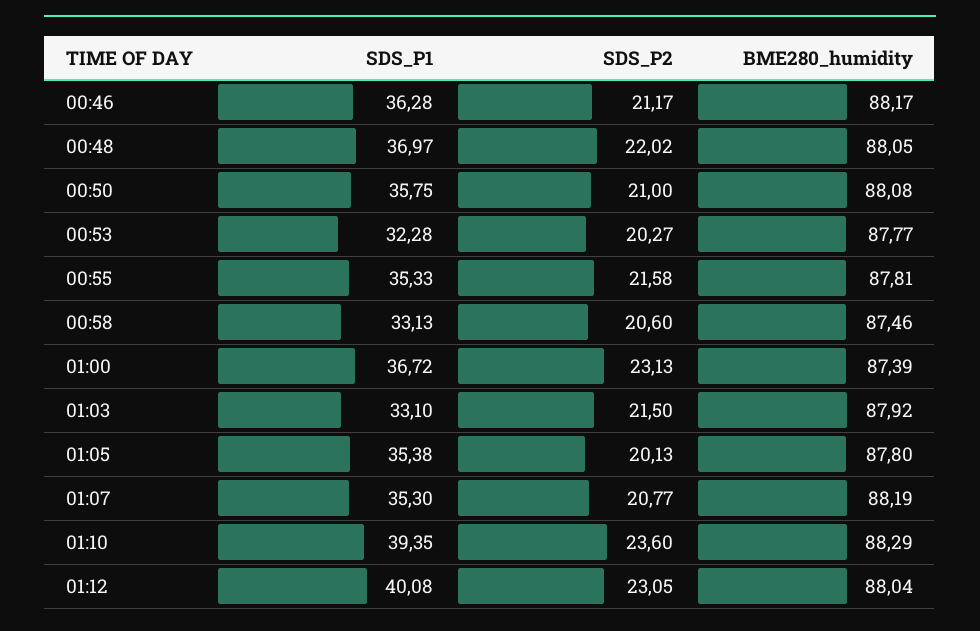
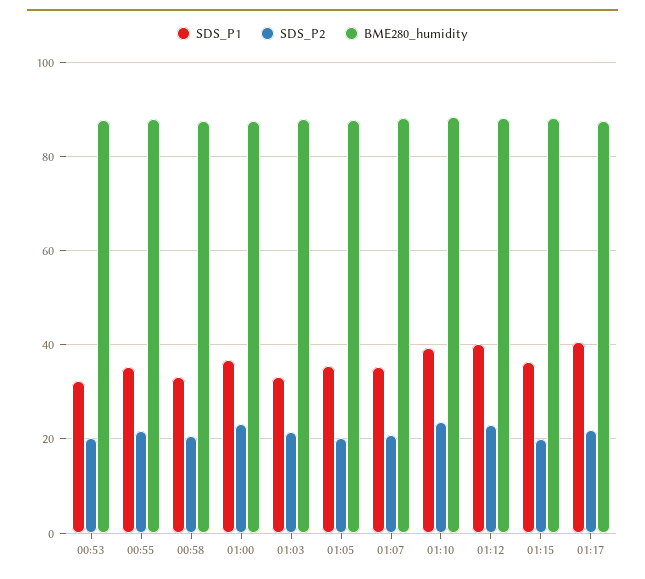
SDS_P1, 00:46: 36.28 -> none
SDS_P2, 00:46: 21.17 -> none
BME280_humidity, 00:46: 88.17 -> none
SDS_P1, 00:48: 36.97 -> none
SDS_P2, 00:48: 22.02 -> none
BME280_humidity, 00:48: 88.05 -> none
SDS_P1, 00:50: 35.75 -> none
SDS_P2, 00:50: 21 -> none
BME280_humidity, 00:50: 88.08 -> none
SDS_P1, 01:15: none -> 36
SDS_P2, 01:15: none -> 20
BME280_humidity, 01:15: none -> 88
SDS_P1, 01:17: none -> 40
SDS_P2, 01:17: none -> 22
BME280_humidity, 01:17: none -> 88

